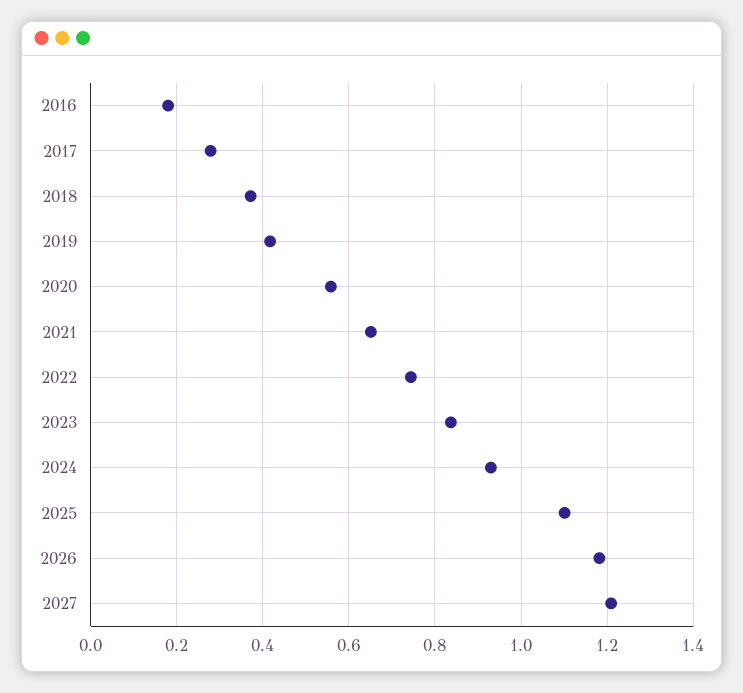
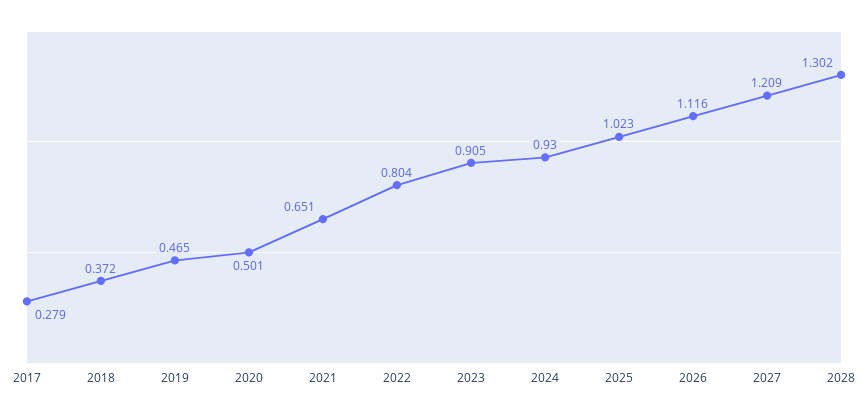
2016: 0.18 -> none
2019: 0.42 -> 0.465
2020: 0.56 -> 0.501
2022: 0.74 -> 0.804
2023: 0.84 -> 0.905
2025: 1.1 -> 1.023
2026: 1.18 -> 1.116
2028: none -> 1.302

